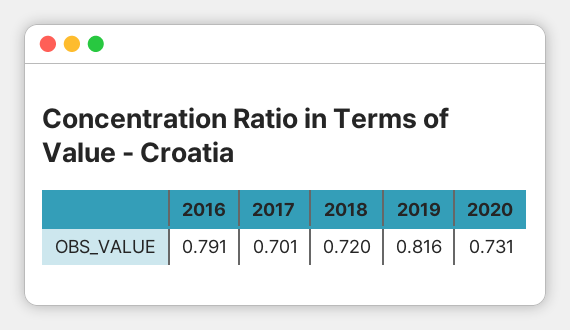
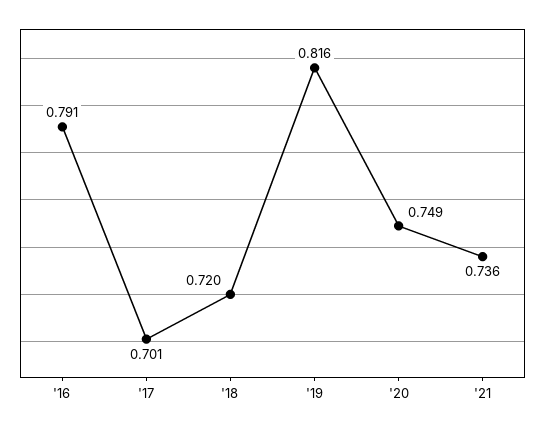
2020: 0.731 -> 0.749
'21: none -> 0.736

